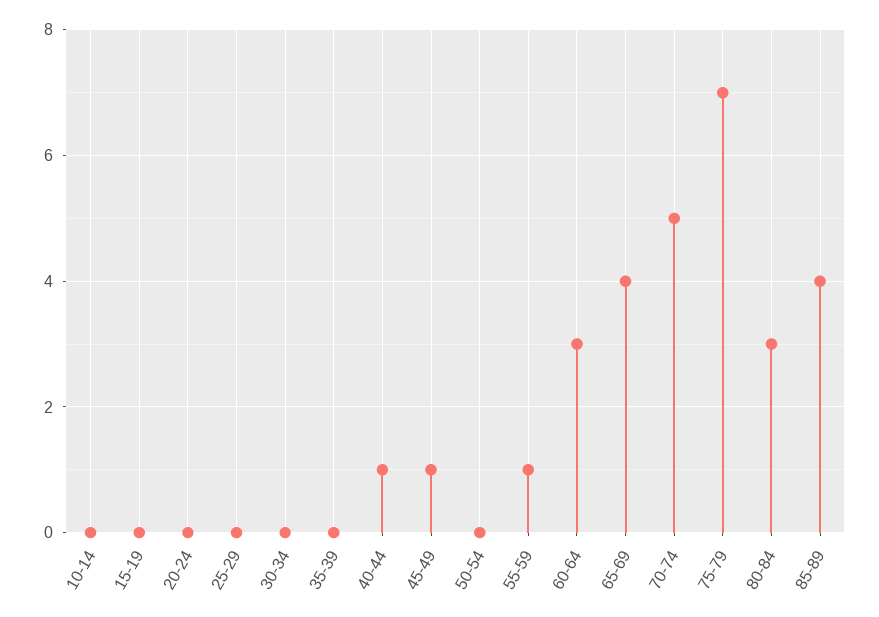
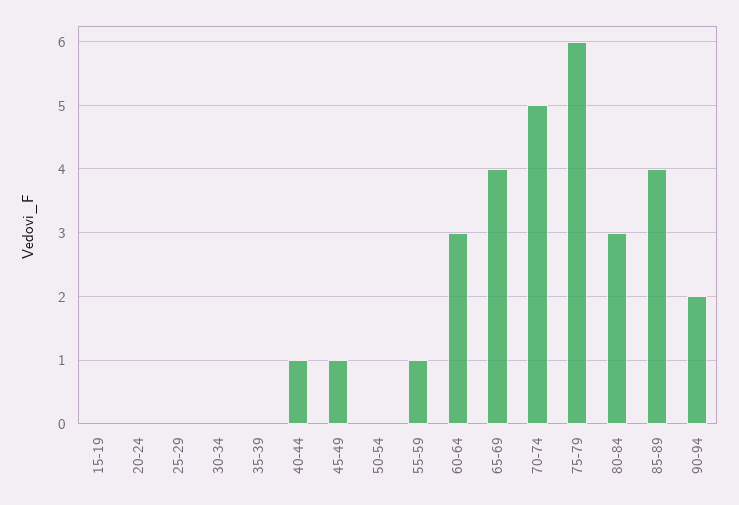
10-14: 0 -> none
75-79: 7 -> 6
90-94: none -> 2

